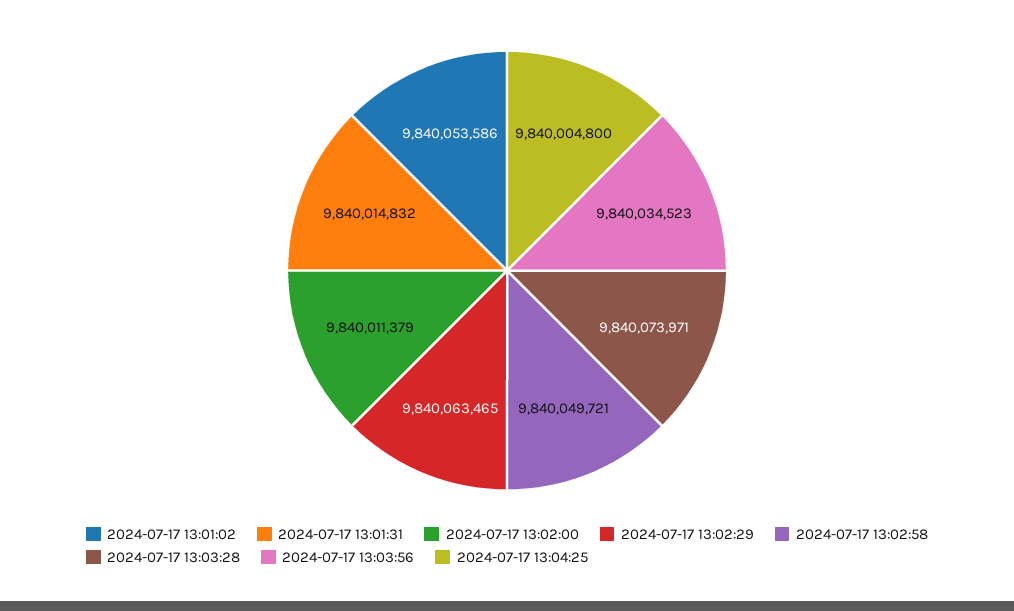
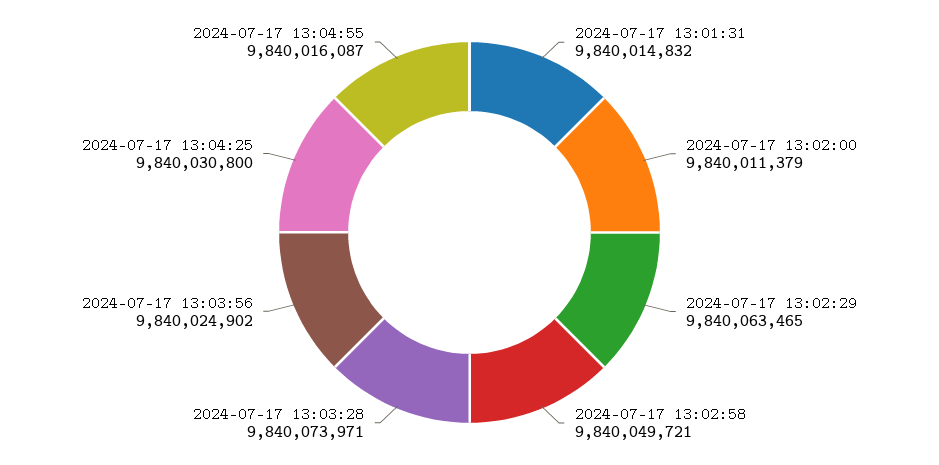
2024-07-17 13:01:02: 9840053586 -> none
2024-07-17 13:03:56: 9840034523 -> 9840024902
2024-07-17 13:04:25: 9840004800 -> 9840030800
2024-07-17 13:04:55: none -> 9840016087

